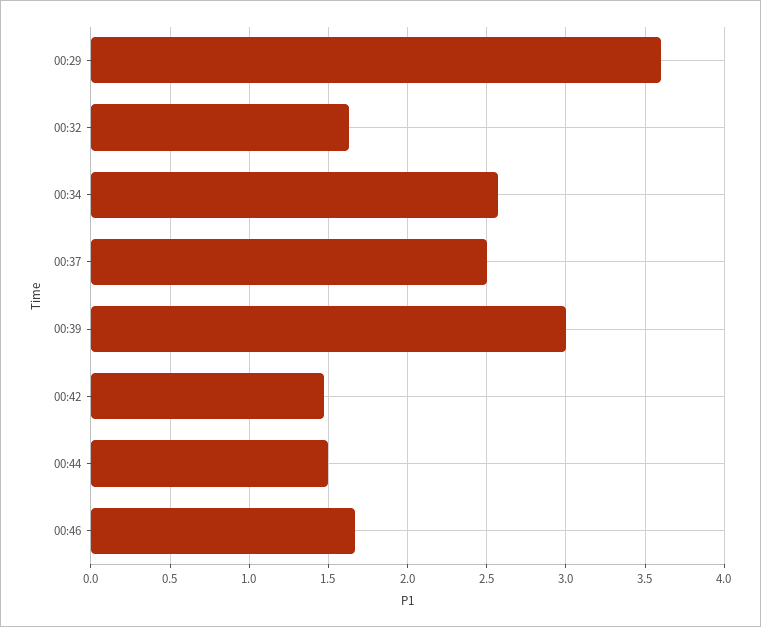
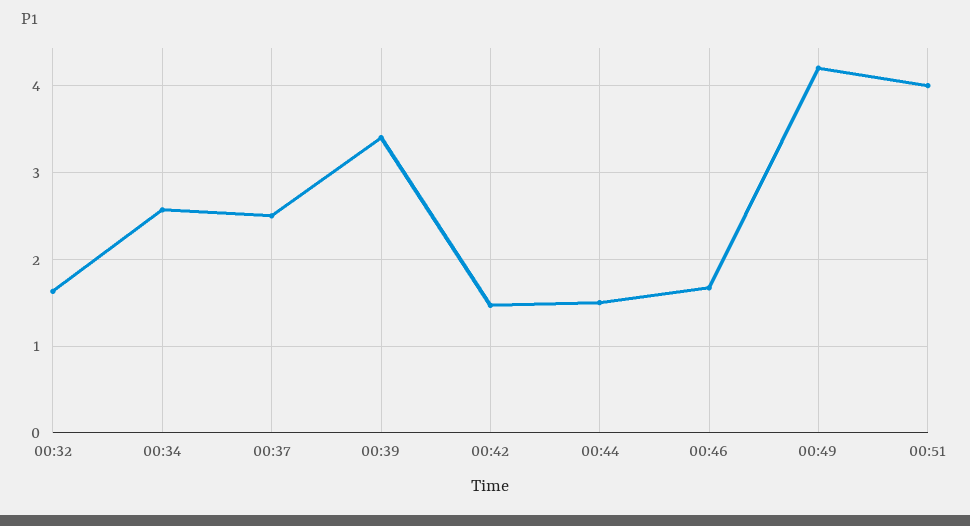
00:29: 3.6 -> none
00:39: 3 -> 3.4
00:49: none -> 4.2
00:51: none -> 4

